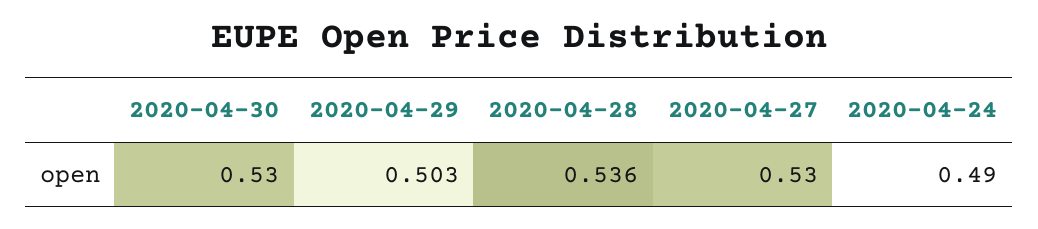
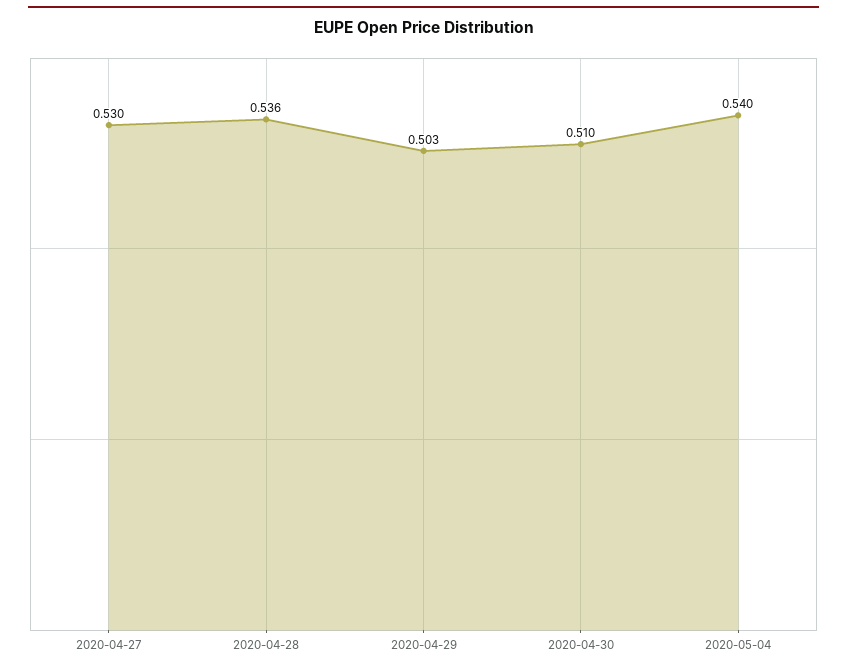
2020-04-30: 0.53 -> 0.51
2020-04-24: 0.49 -> none
2020-05-04: none -> 0.54

